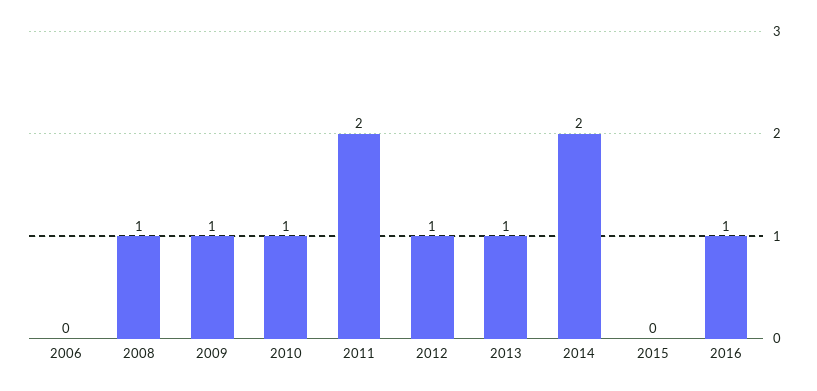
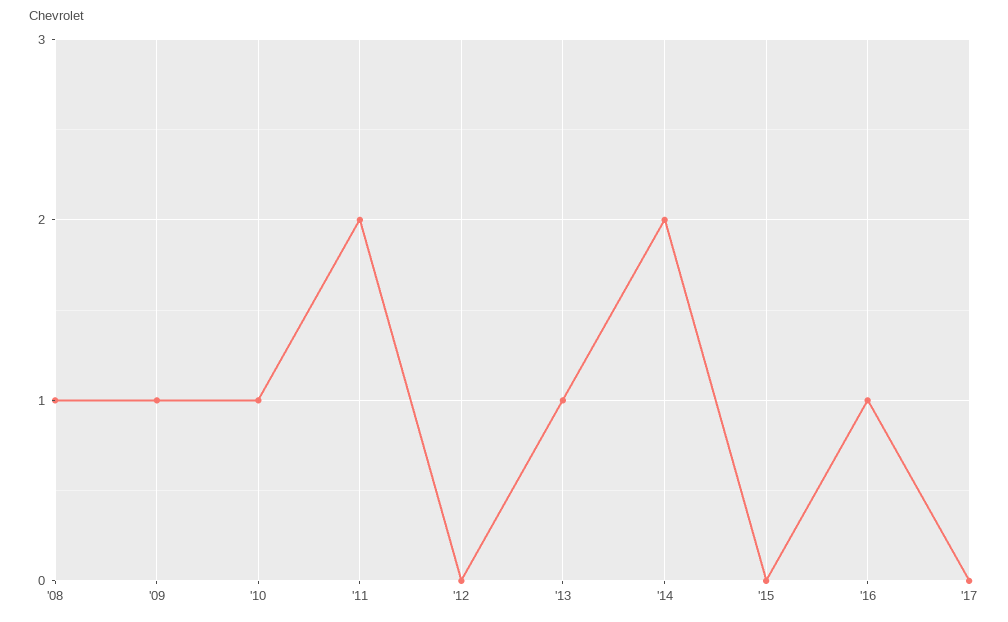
2006: 0 -> none
2012: 1 -> 0
'17: none -> 0

